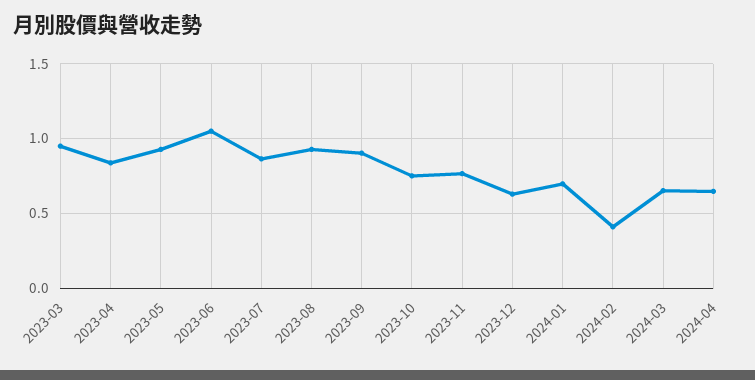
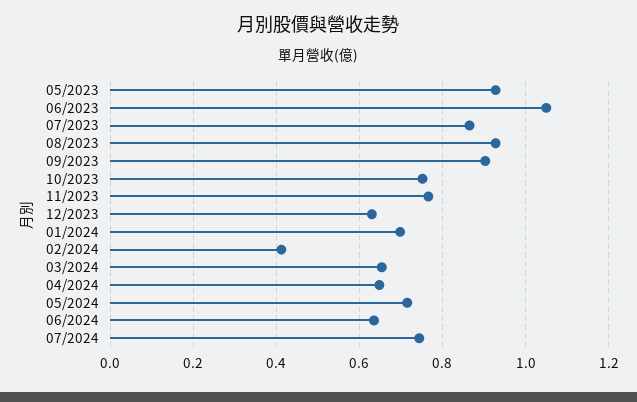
2023-03: 0.95 -> none
2023-04: 0.85 -> none
05/2024: none -> 0.72
06/2024: none -> 0.64
07/2024: none -> 0.74

